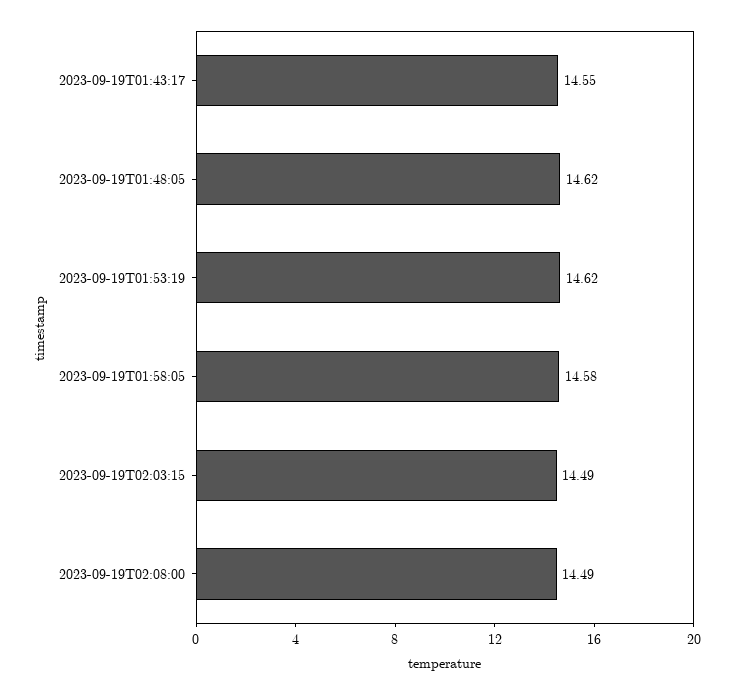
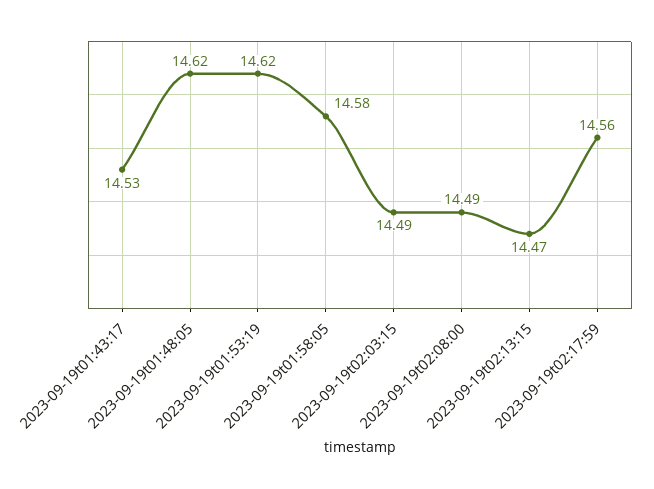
2023-09-19T01:43:17: 14.55 -> 14.53
2023-09-19t02:13:15: none -> 14.47
2023-09-19t02:17:59: none -> 14.56

